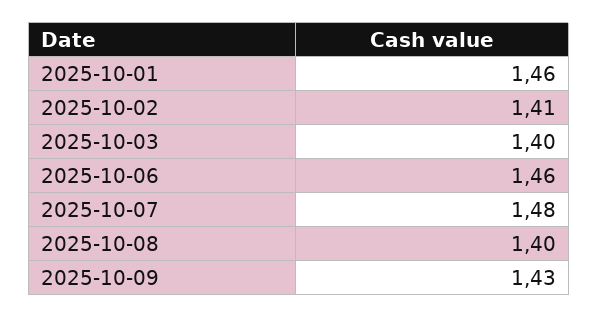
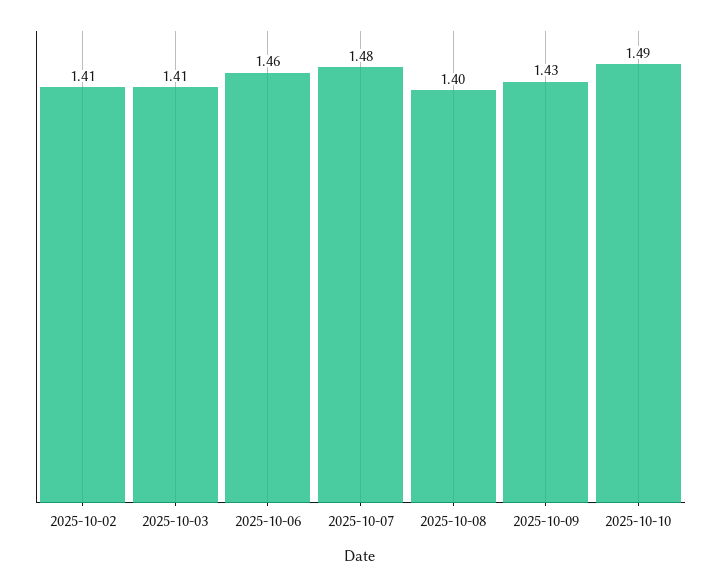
2025-10-01: 1.46 -> none
2025-10-03: 1.4 -> 1.41
2025-10-10: none -> 1.49

